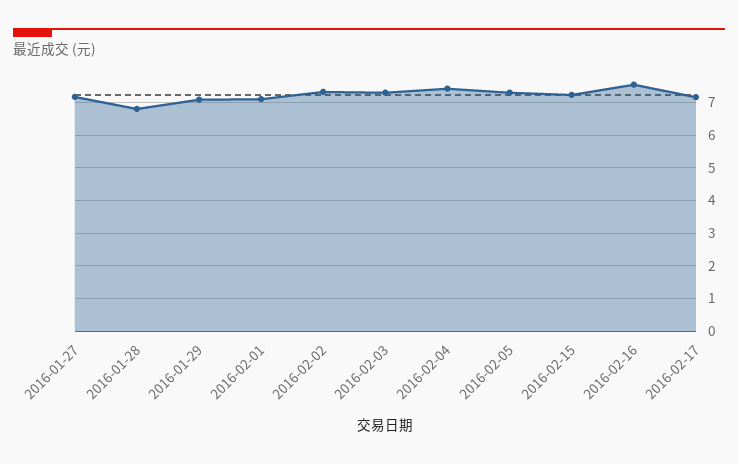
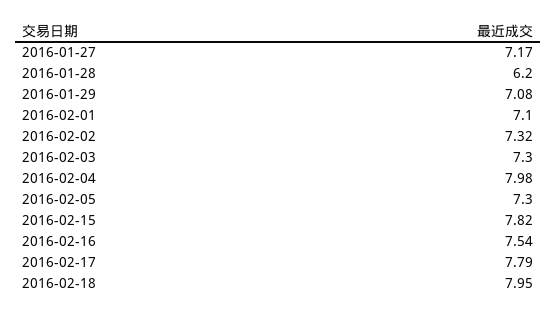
2016-01-28: 6.8 -> 6.2
2016-02-04: 7.4 -> 7.98
2016-02-15: 7.2 -> 7.82
2016-02-17: 7.2 -> 7.79
2016-02-18: none -> 7.95

